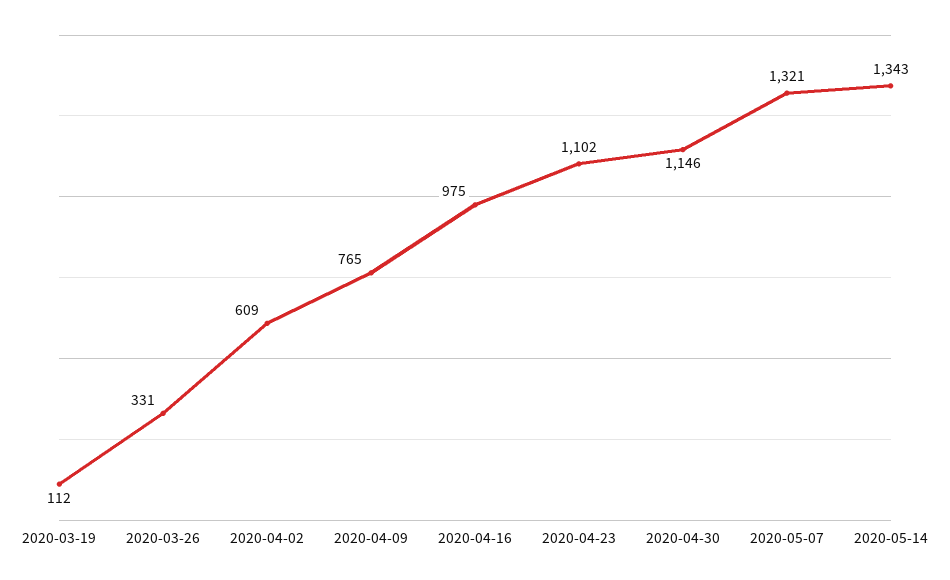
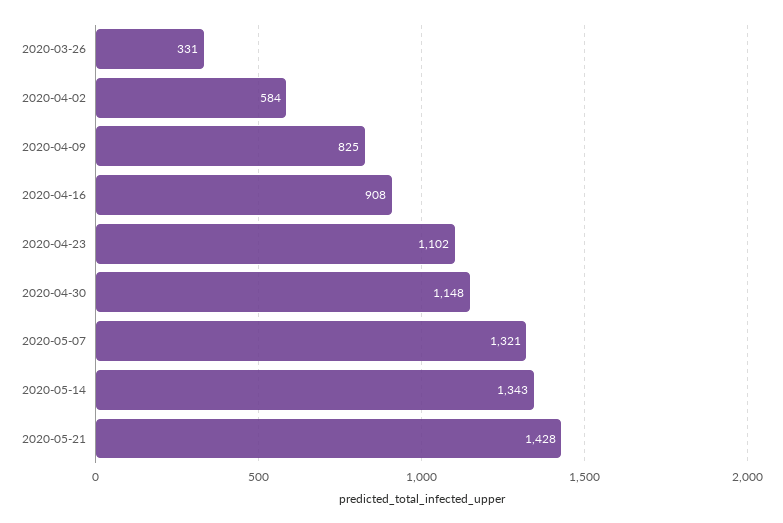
2020-03-19: 112 -> none
2020-04-02: 609 -> 584
2020-04-09: 765 -> 825
2020-04-16: 975 -> 908
2020-04-30: 1146 -> 1148
2020-05-21: none -> 1428

